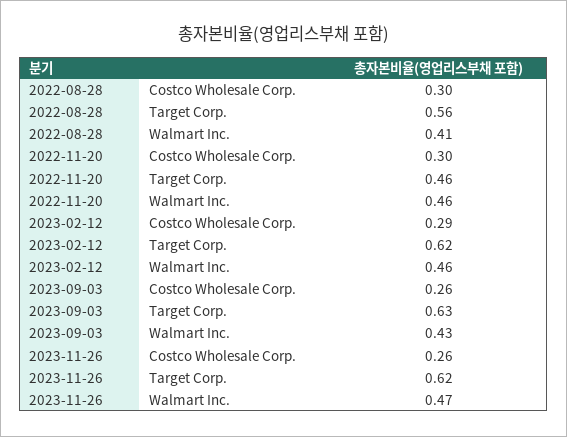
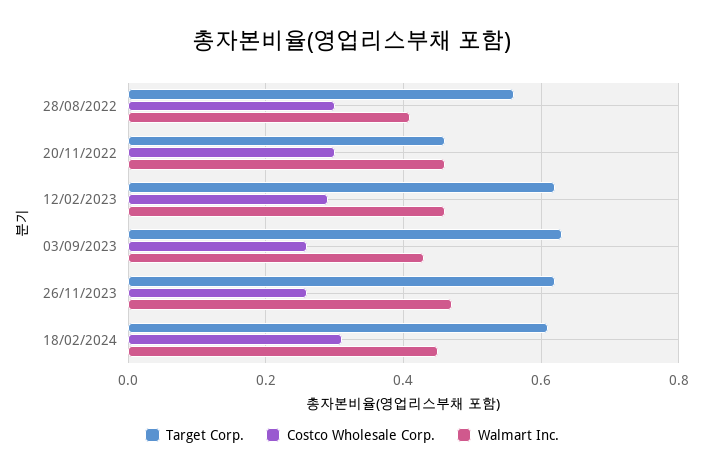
Target Corp., 18/02/2024: none -> 0.6
Costco Wholesale Corp., 18/02/2024: none -> 0.3
Walmart Inc., 18/02/2024: none -> 0.45

